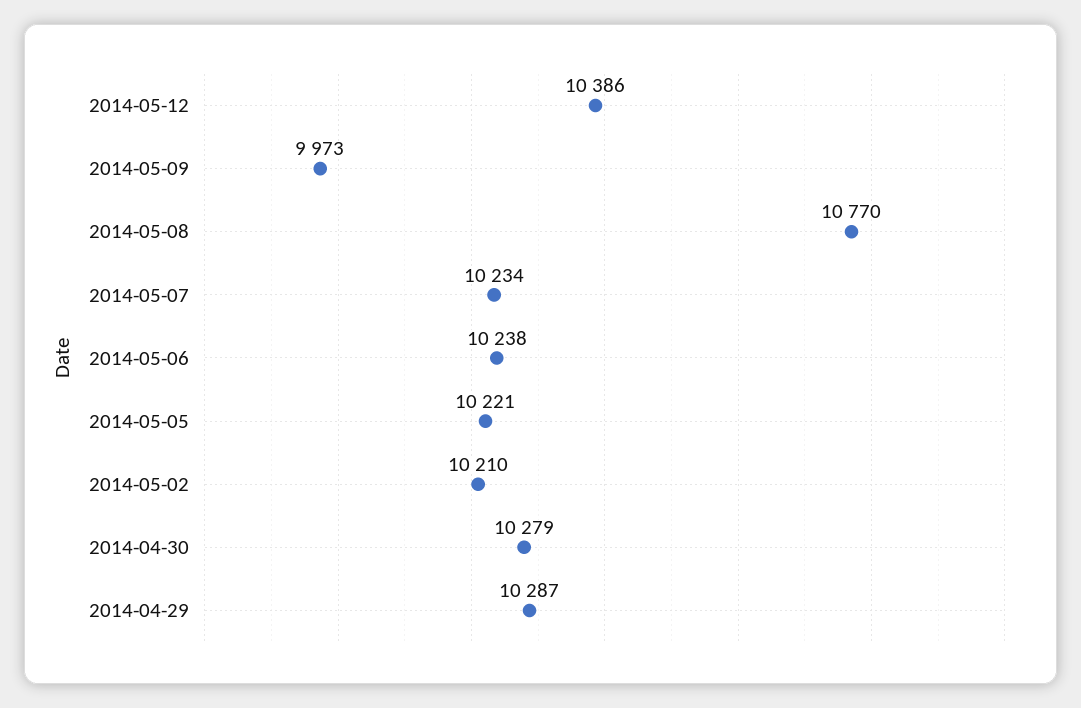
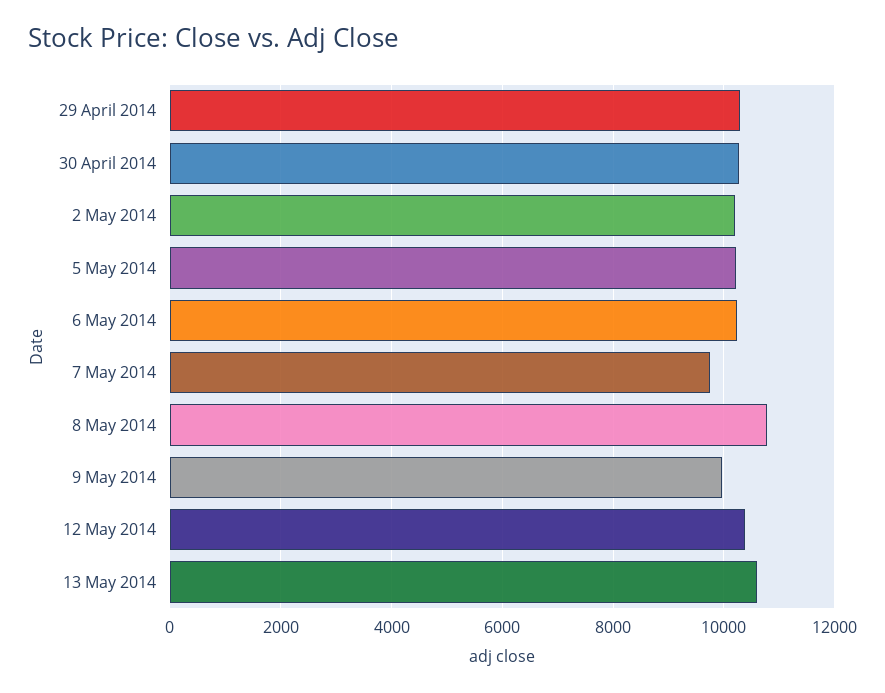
2014-05-07: 10234 -> 9800
13 May 2014: none -> 10600

